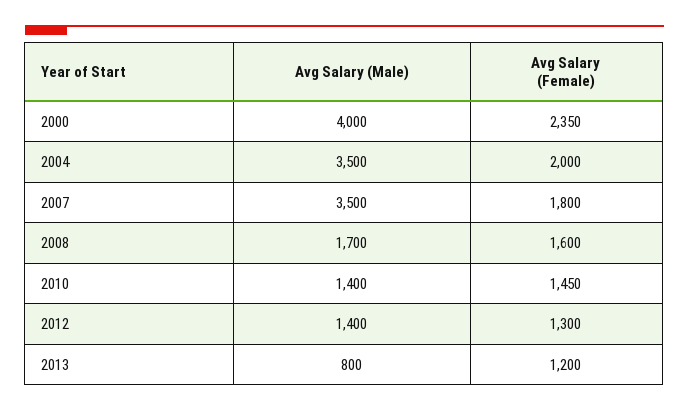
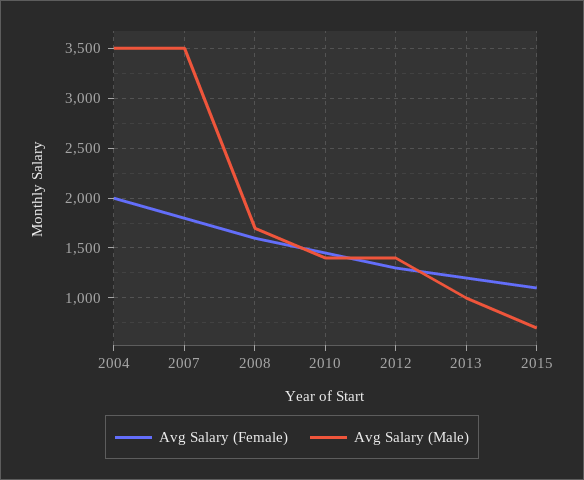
Avg Salary (Male), 2000: 4000 -> none
Avg Salary (Female), 2000: 2350 -> none
Avg Salary (Male), 2013: 800 -> 1000
Avg Salary (Female), 2015: none -> 1100
Avg Salary (Male), 2015: none -> 700

